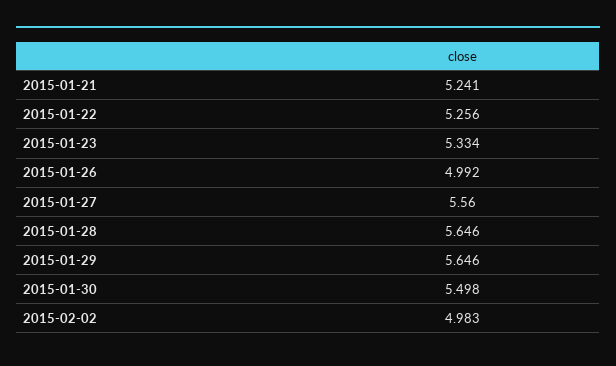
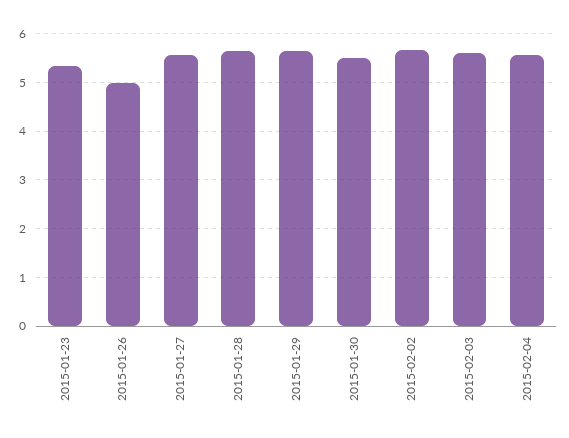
2015-01-21: 5.241 -> none
2015-01-22: 5.256 -> none
2015-02-02: 4.983 -> 5.6
2015-02-03: none -> 5.6
2015-02-04: none -> 5.6

